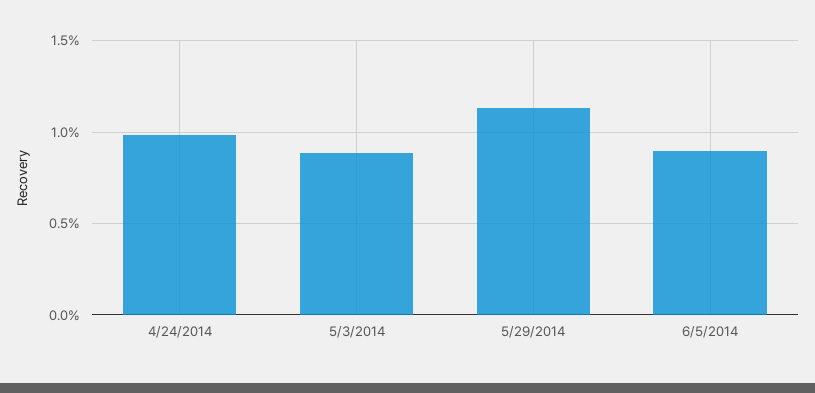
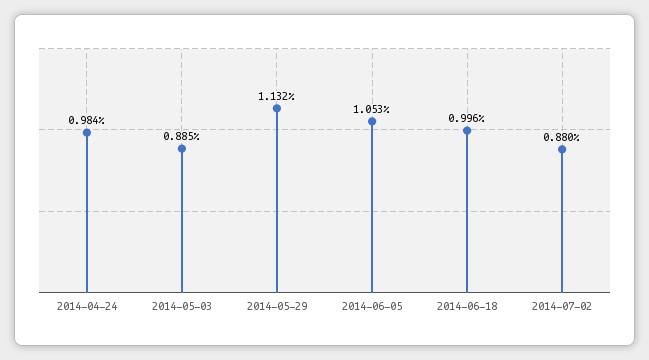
6/5/2014: 0.9 -> 1.053
2014-06-18: none -> 0.996
2014-07-02: none -> 0.88

